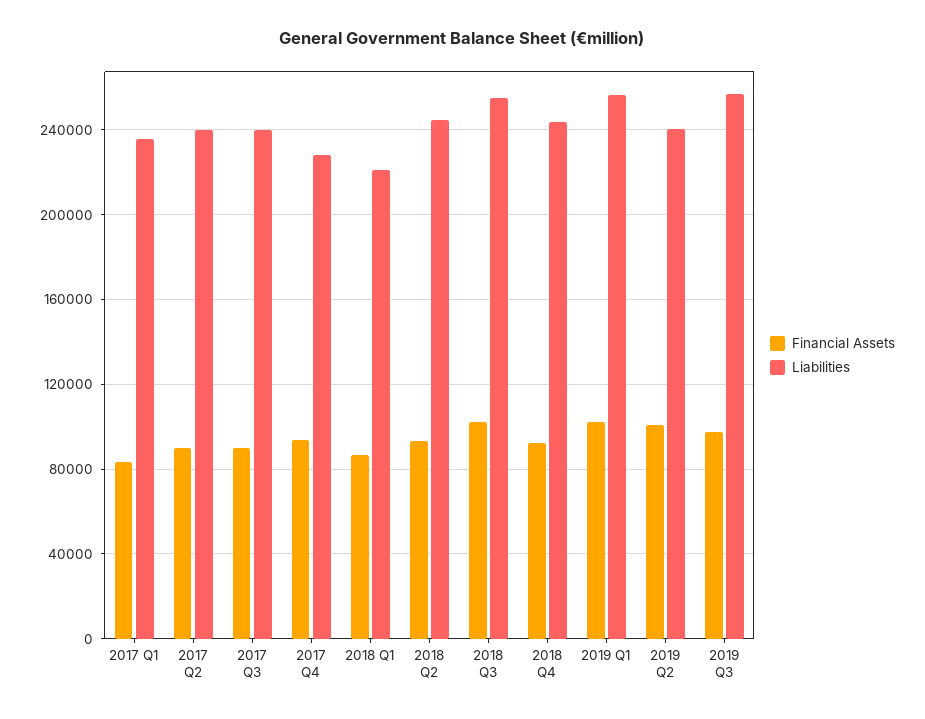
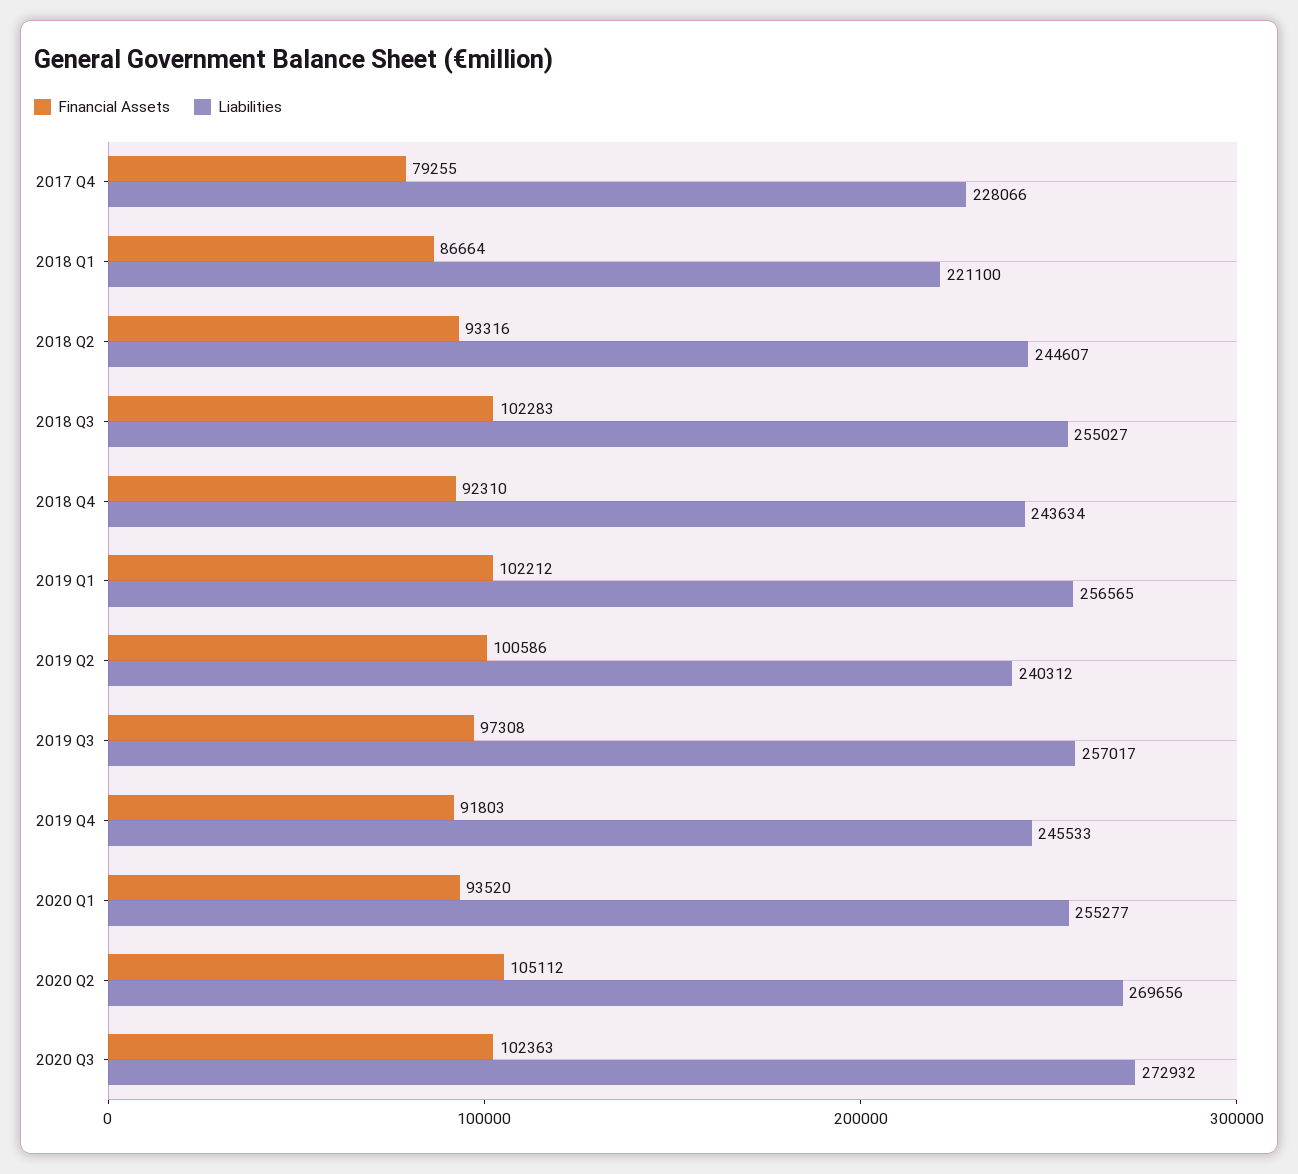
Financial Assets, 2017 Q1: 85000 -> none
Liabilities, 2017 Q1: 235000 -> none
Financial Assets, 2017 Q2: 90000 -> none
Liabilities, 2017 Q2: 240000 -> none
Financial Assets, 2017 Q3: 90000 -> none
Liabilities, 2017 Q3: 240000 -> none
Financial Assets, 2017 Q4: 95000 -> 79255
Financial Assets, 2019 Q4: none -> 91803
Liabilities, 2019 Q4: none -> 245533
Financial Assets, 2020 Q1: none -> 93520
Liabilities, 2020 Q1: none -> 255277
Financial Assets, 2020 Q2: none -> 105112
Liabilities, 2020 Q2: none -> 269656
Financial Assets, 2020 Q3: none -> 102363
Liabilities, 2020 Q3: none -> 272932

